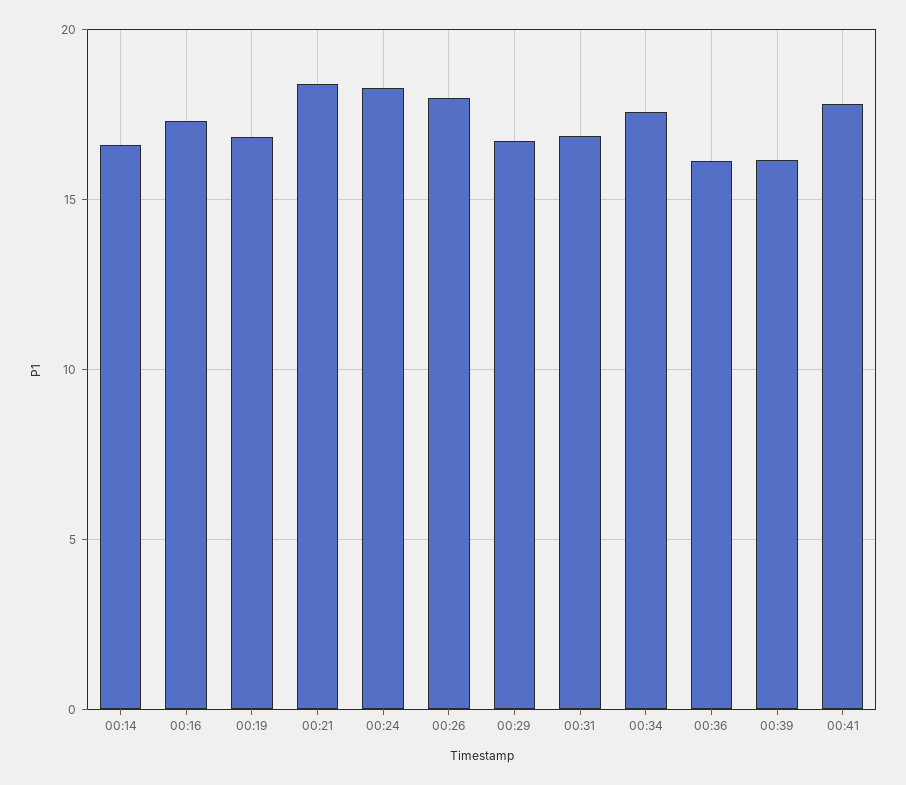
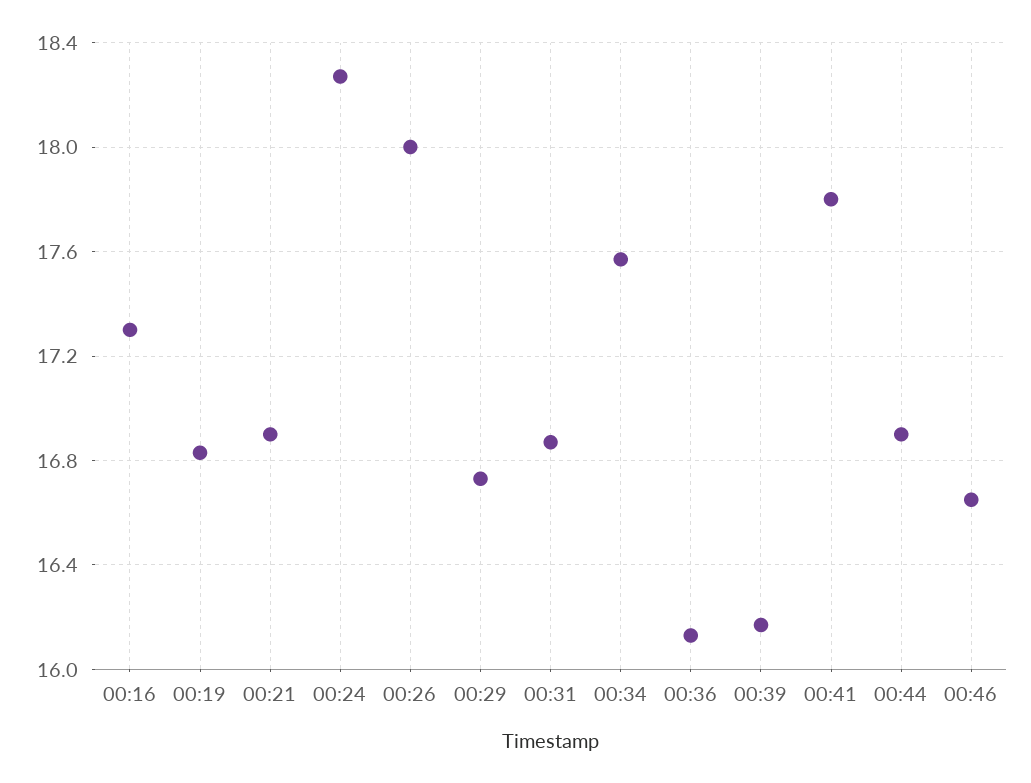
00:14: 16.5 -> none
00:21: 18.5 -> 16.9
00:44: none -> 16.9
00:46: none -> 16.65

